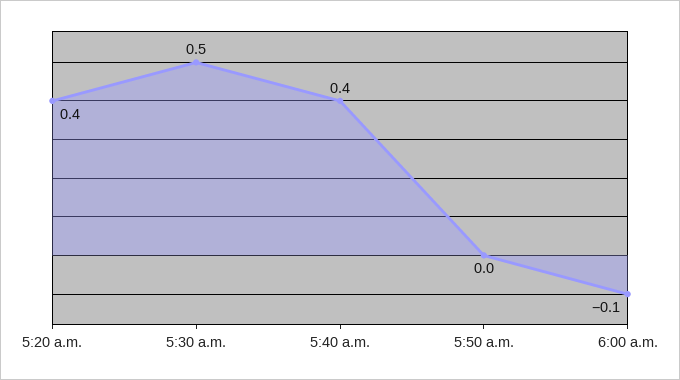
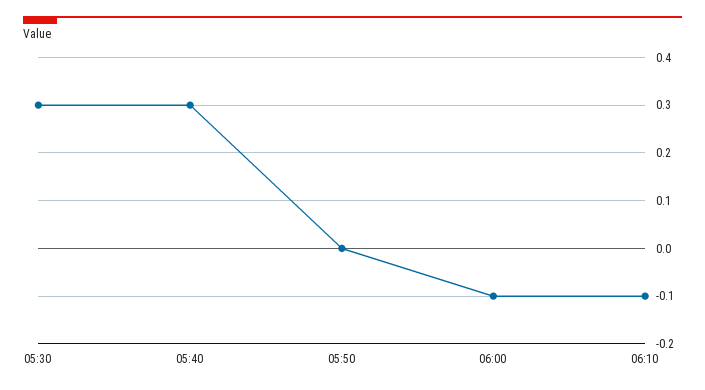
5:20 a.m.: 0.4 -> none
5:30 a.m.: 0.5 -> 0.3
5:40 a.m.: 0.4 -> 0.3
06:10: none -> -0.1

